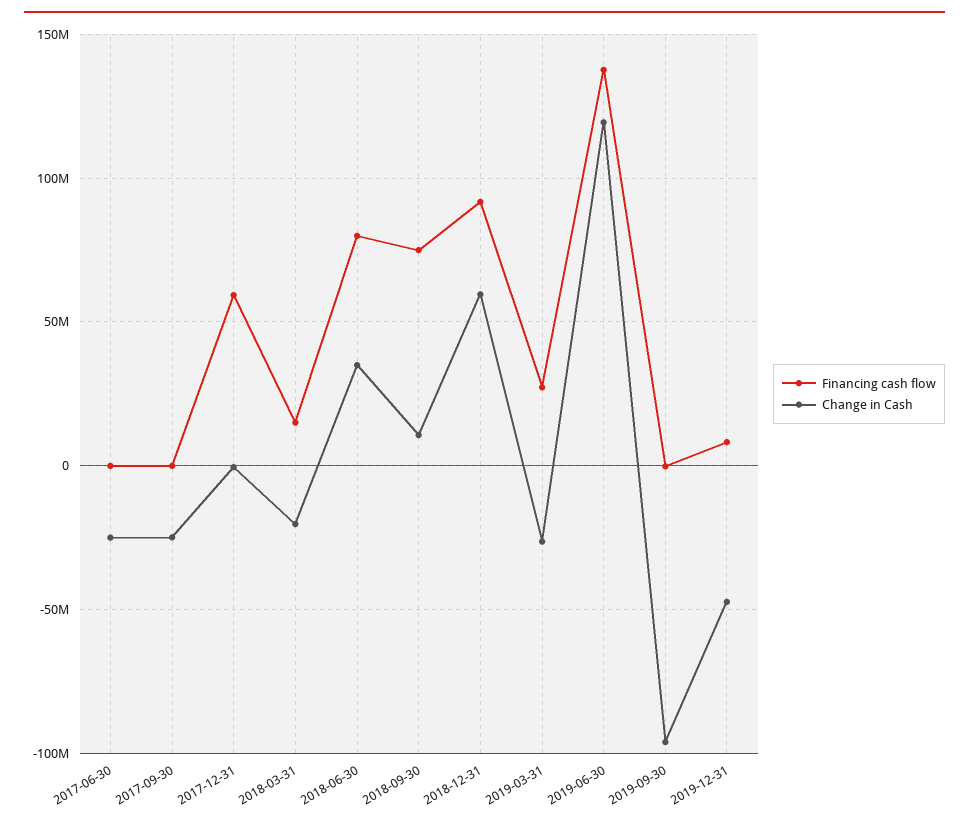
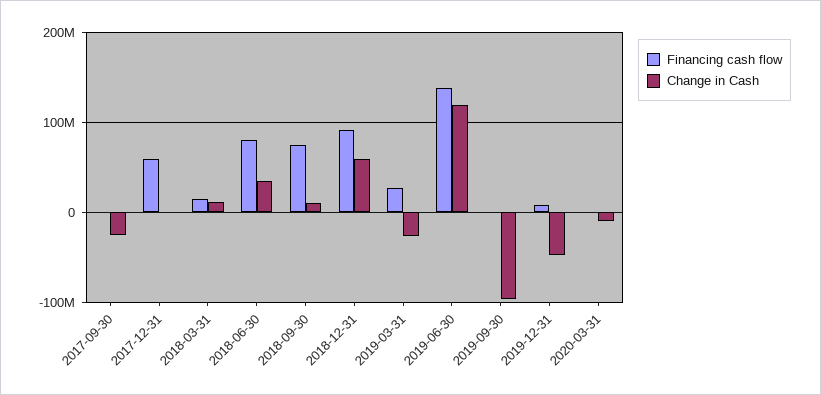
Financing cash flow, 2017-06-30: 0 -> none
Change in Cash, 2017-06-30: -25000000 -> none
Change in Cash, 2018-03-31: -20000000 -> 10000000
Financing cash flow, 2020-03-31: none -> 0
Change in Cash, 2020-03-31: none -> -10000000

